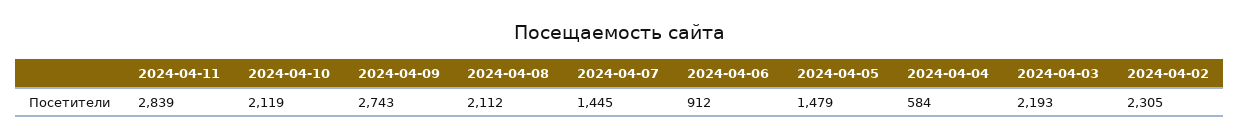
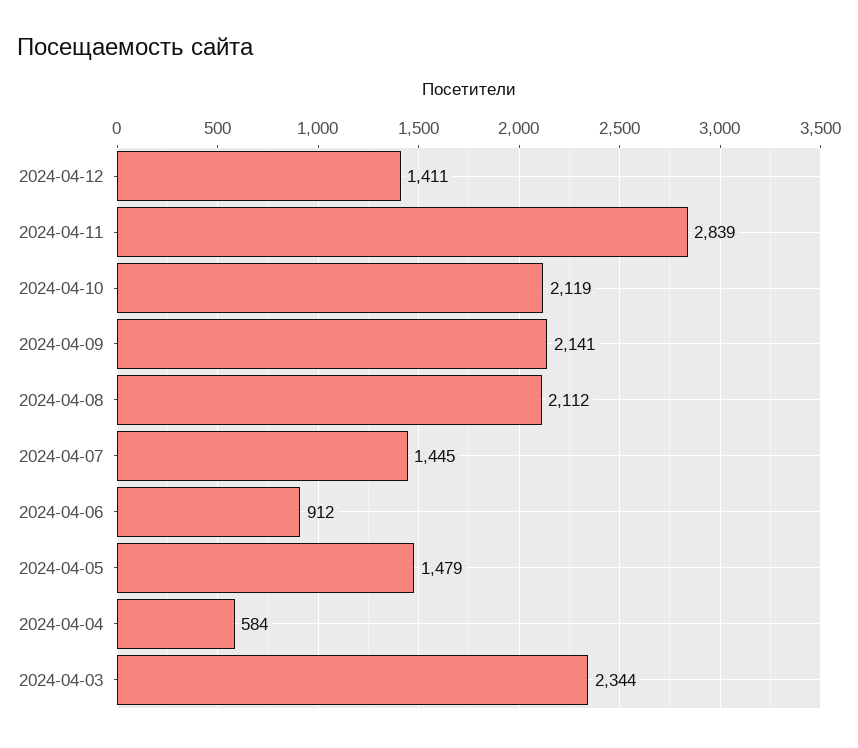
2024-04-09: 2743 -> 2141
2024-04-03: 2193 -> 2344
2024-04-02: 2305 -> none
2024-04-12: none -> 1411

